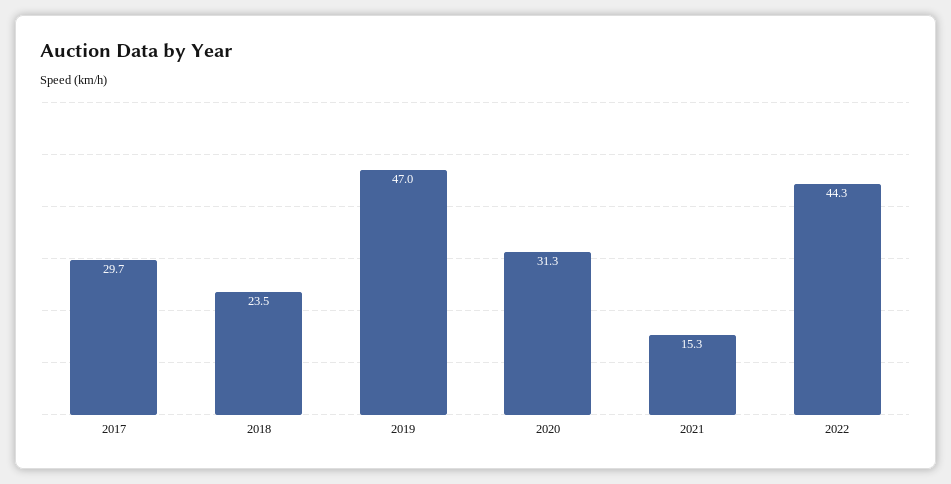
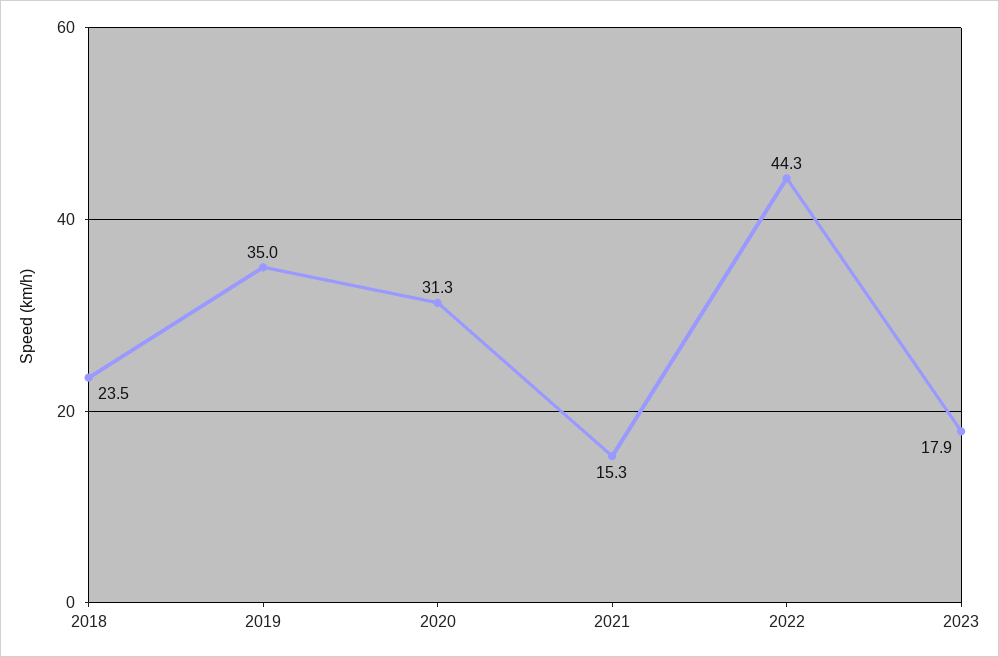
2017: 29.7 -> none
2019: 47 -> 35
2023: none -> 17.9

